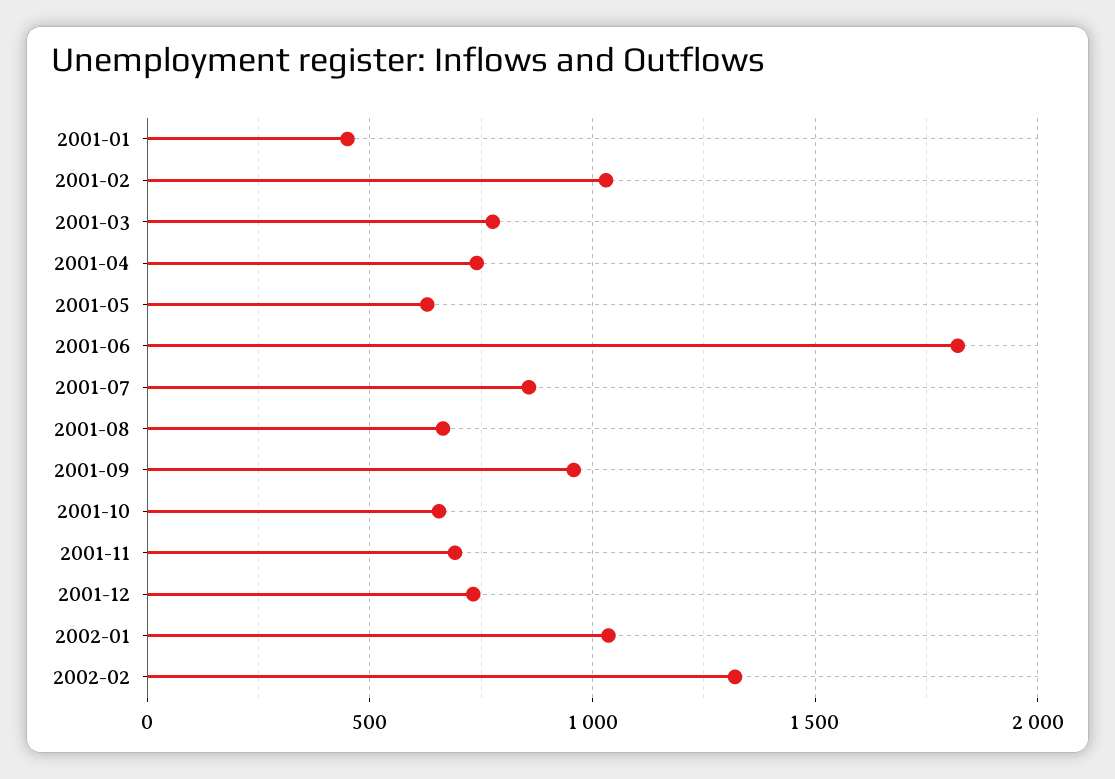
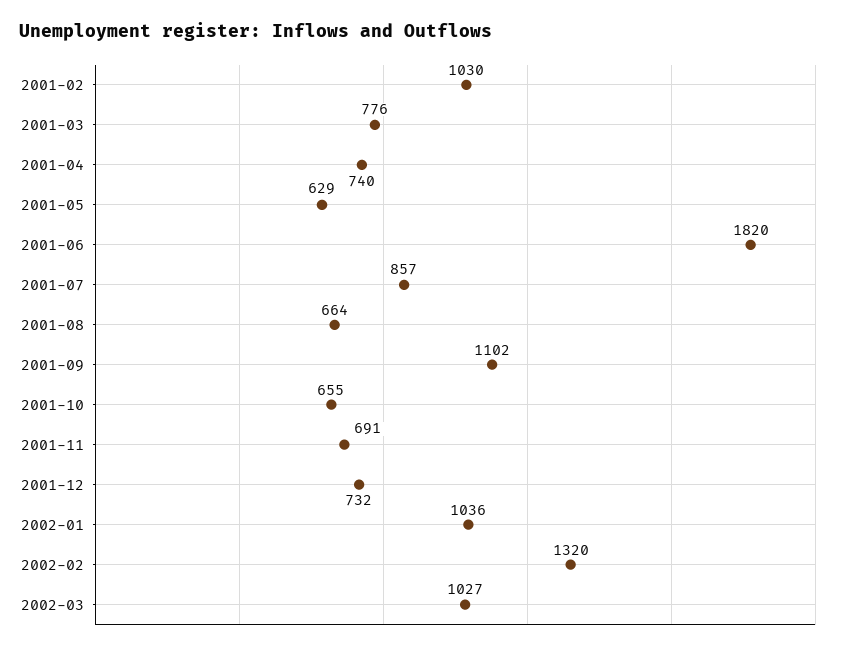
2001-01: 450 -> none
2001-09: 950 -> 1102
2002-03: none -> 1027

